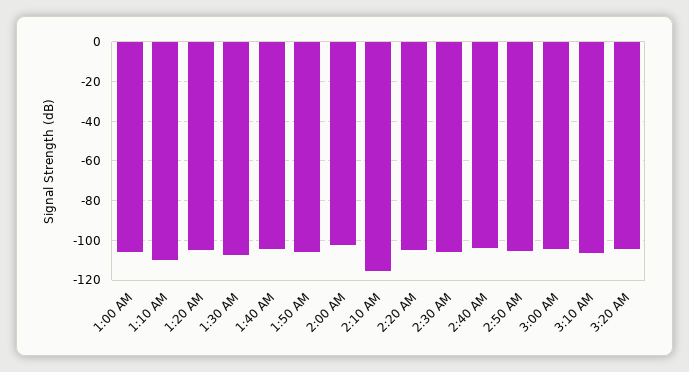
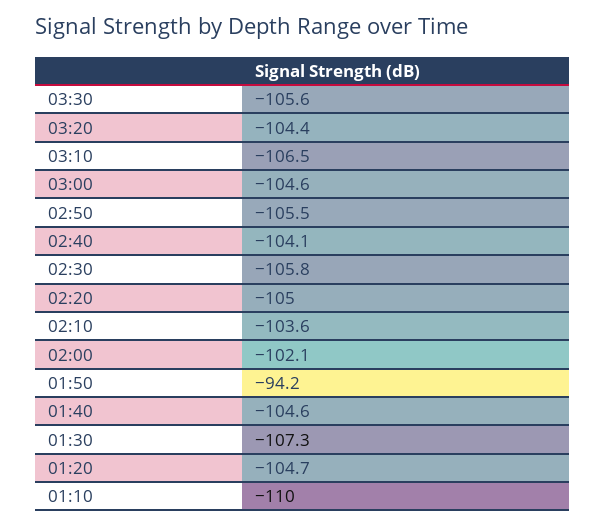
1:00 AM: -105 -> none
1:50 AM: -105 -> -94.2
2:10 AM: -115 -> -103.6
03:30: none -> -105.6

